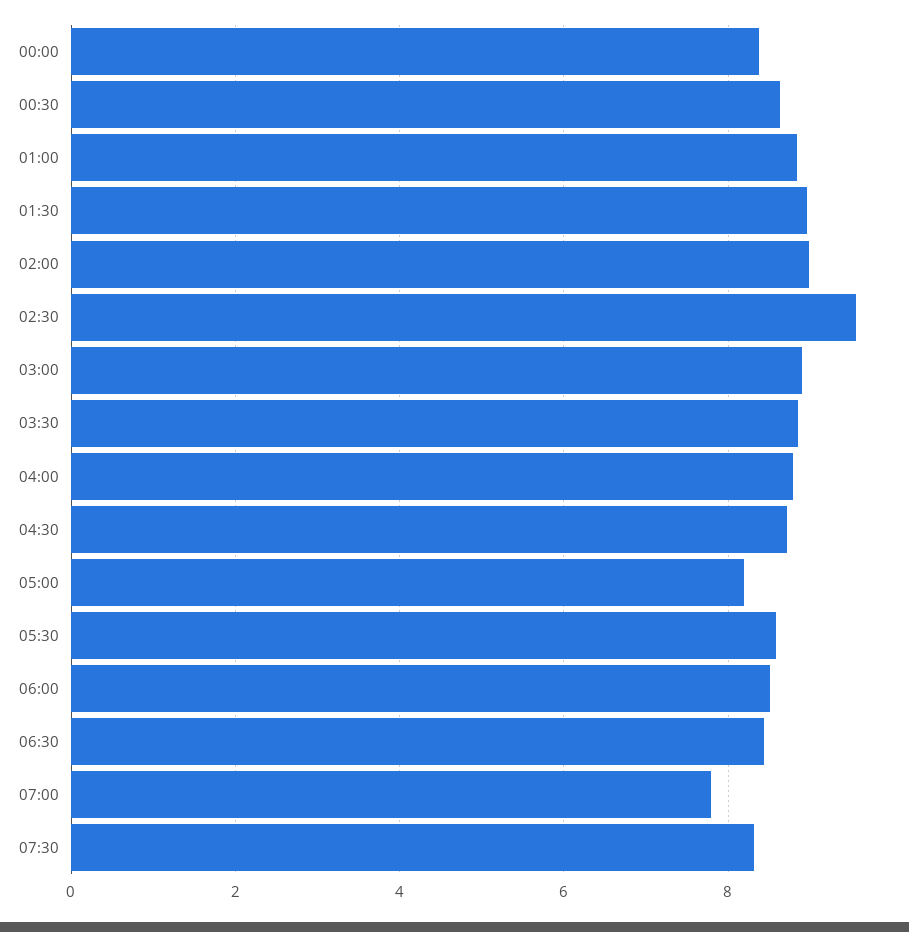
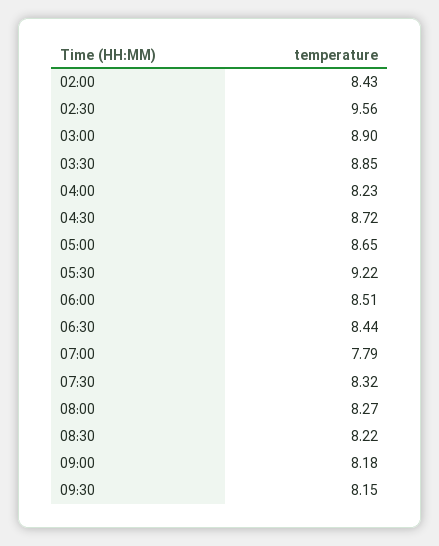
00:00: 8.4 -> none
00:30: 8.6 -> none
01:00: 8.8 -> none
01:30: 9 -> none
02:00: 9 -> 8.43
04:00: 8.8 -> 8.23
05:00: 8.2 -> 8.65
05:30: 8.6 -> 9.22
08:00: none -> 8.27
08:30: none -> 8.22
09:00: none -> 8.18
09:30: none -> 8.15

